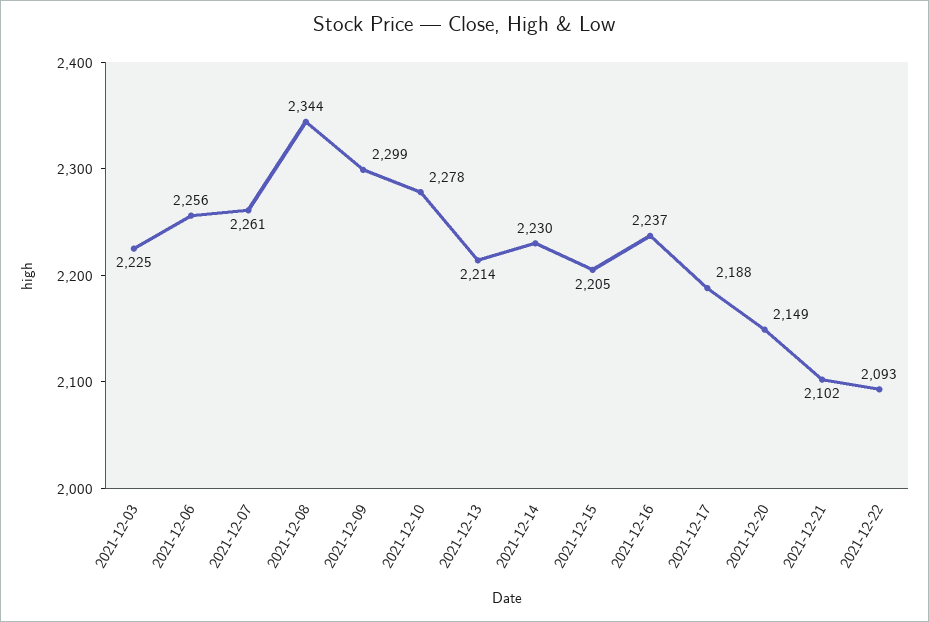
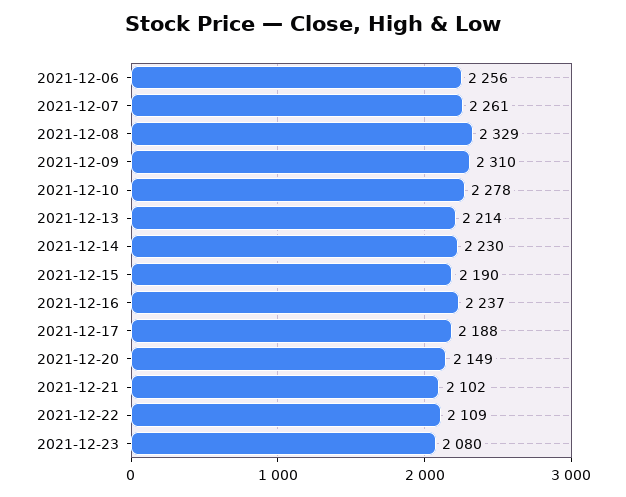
2021-12-03: 2225 -> none
2021-12-08: 2344 -> 2329
2021-12-09: 2299 -> 2310
2021-12-15: 2205 -> 2190
2021-12-22: 2093 -> 2109
2021-12-23: none -> 2080

